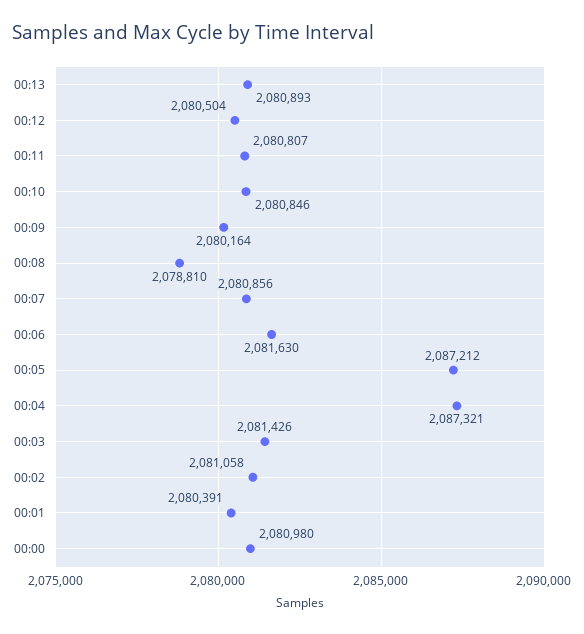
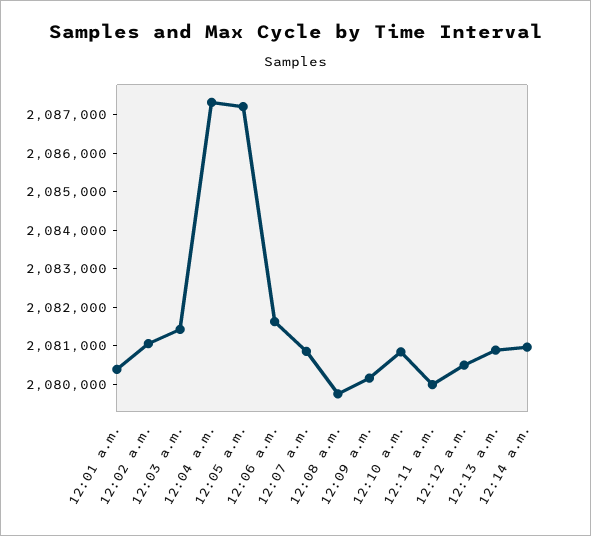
00:11: 2080807 -> 2080000
00:08: 2078810 -> 2079750
00:00: 2080980 -> none
12:14 a.m.: none -> 2081000

